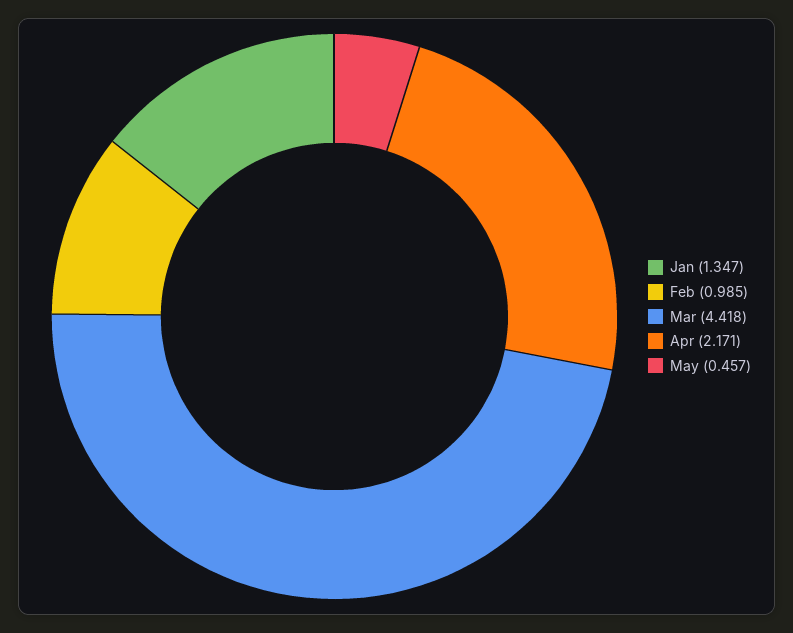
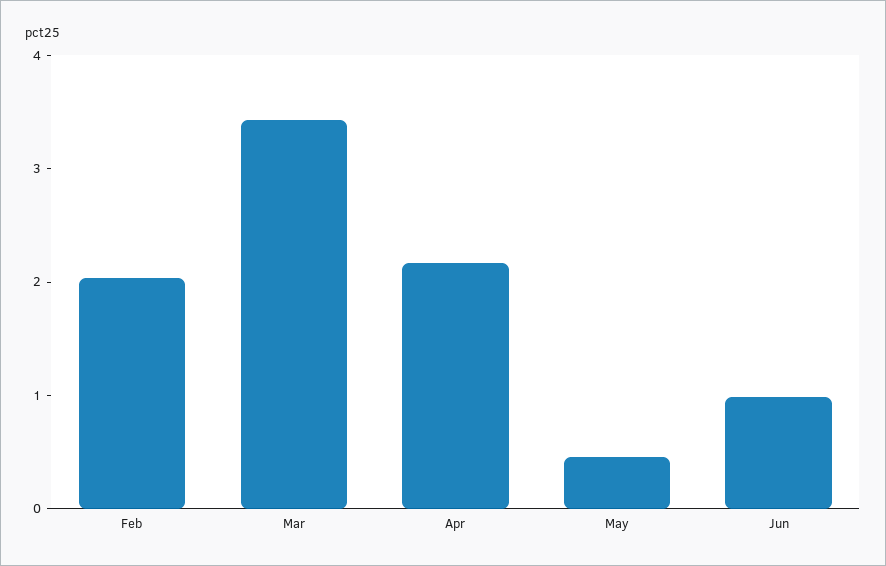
Jan: 1.347 -> none
Feb: 0.985 -> 2
Mar: 4.418 -> 3.4
Jun: none -> 1

